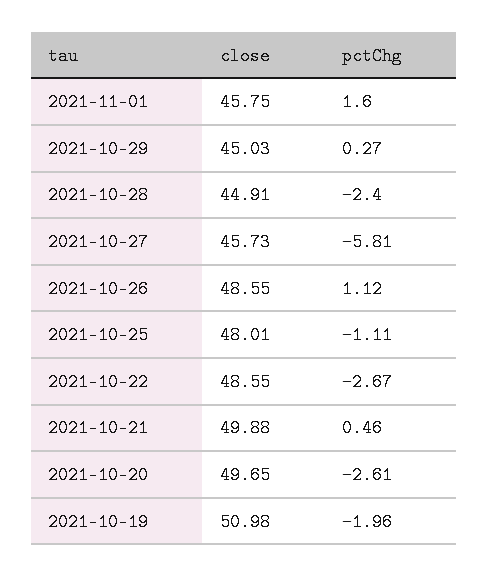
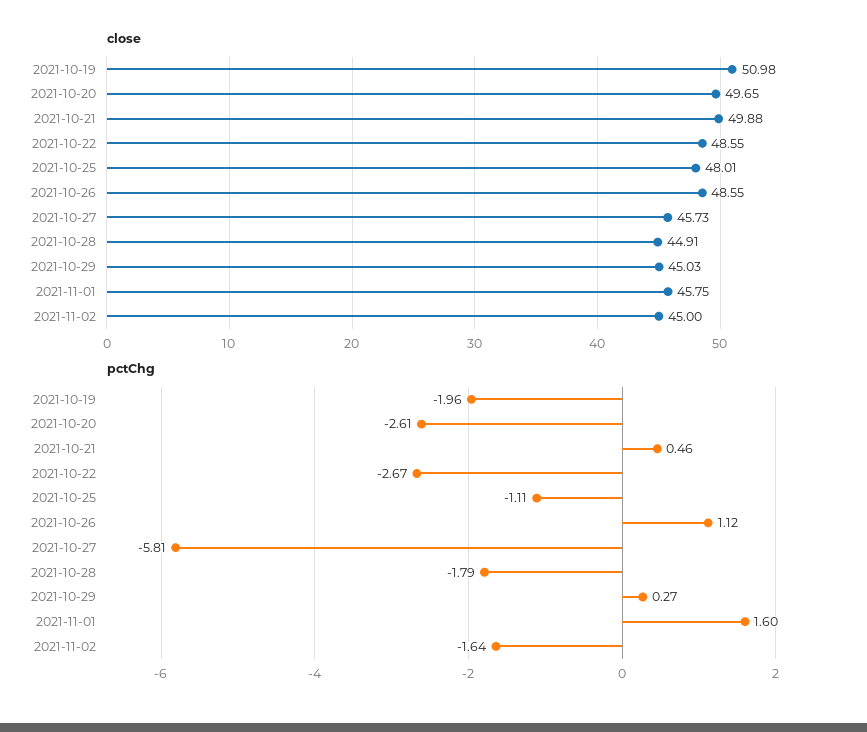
pctChg, 2021-10-28: -2.4 -> -1.79
close, 2021-11-02: none -> 45
pctChg, 2021-11-02: none -> -1.64

